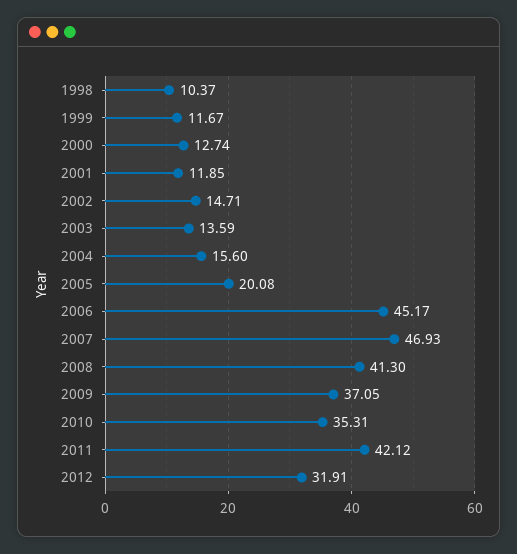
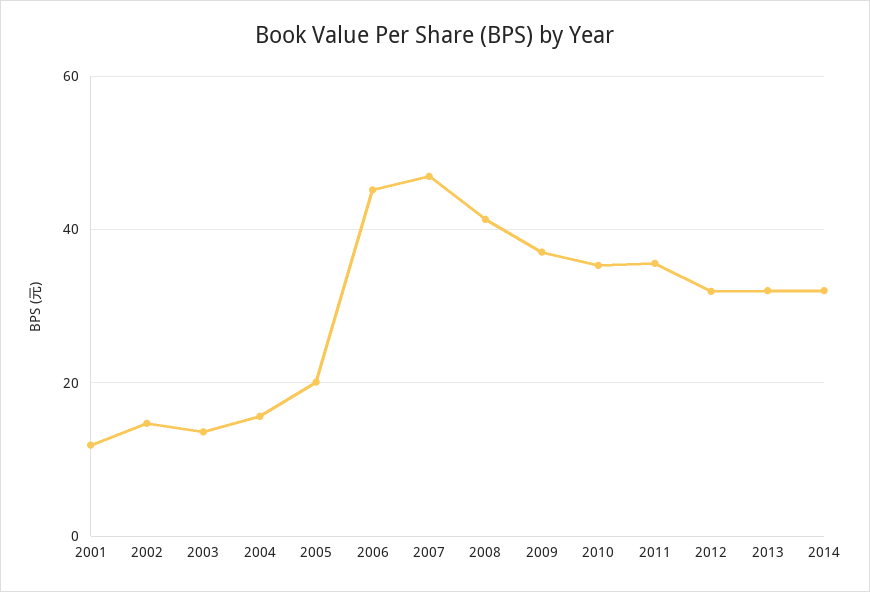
1998: 10.37 -> none
1999: 11.67 -> none
2000: 12.74 -> none
2011: 42.12 -> 36
2013: none -> 32
2014: none -> 32

